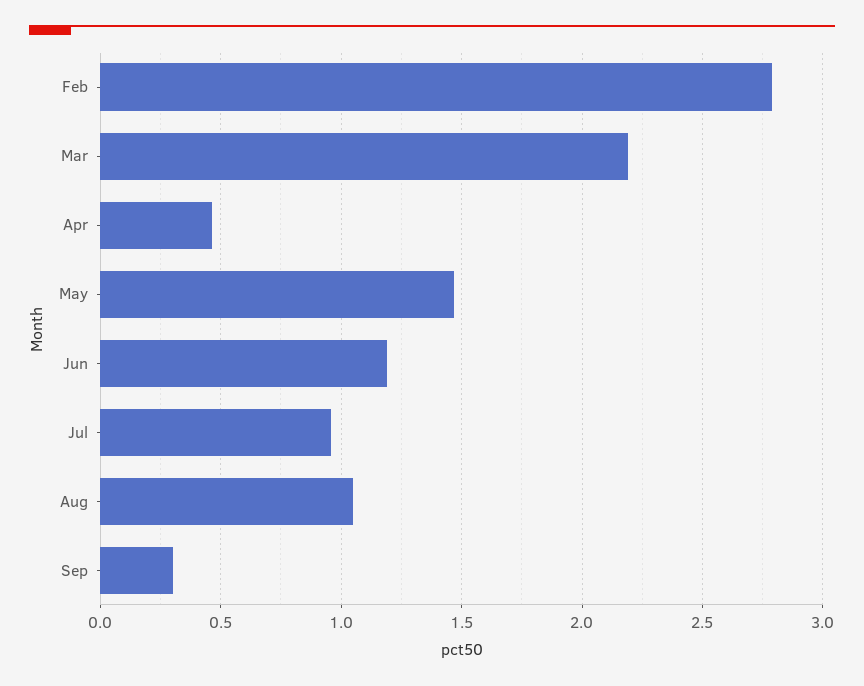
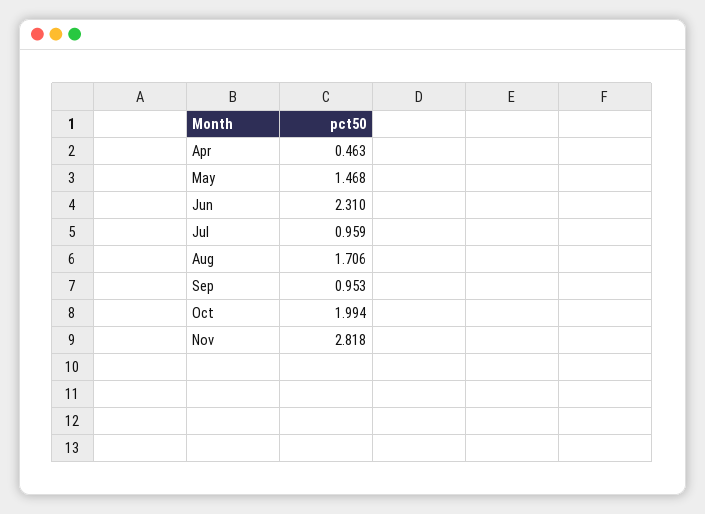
Feb: 2.8 -> none
Mar: 2.2 -> none
Jun: 1.2 -> 2.31
Aug: 1.05 -> 1.706
Sep: 0.3 -> 0.953
Oct: none -> 1.994
Nov: none -> 2.818

